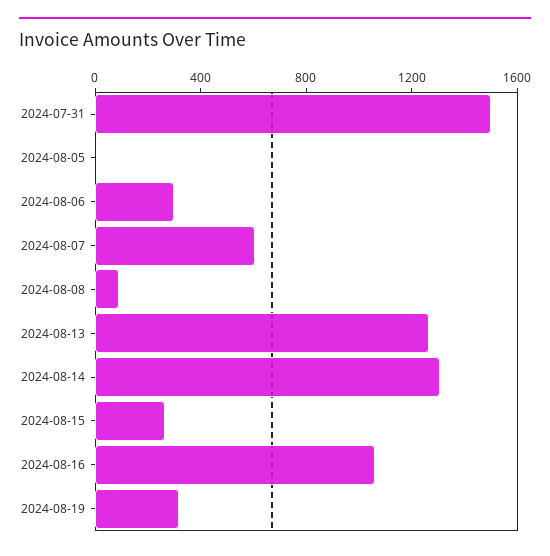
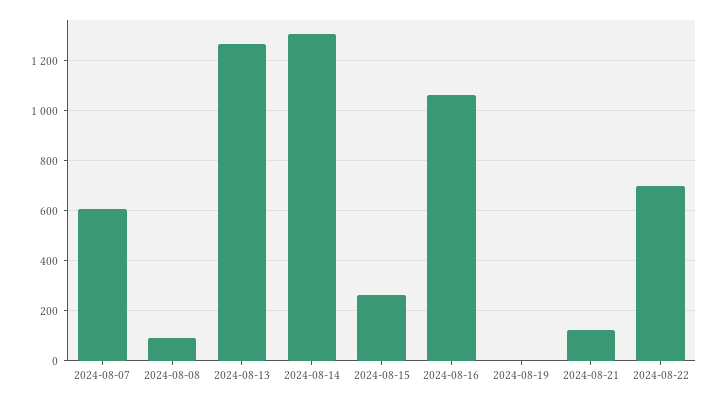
2024-07-31: 1500 -> none
2024-08-05: 0 -> none
2024-08-06: 300 -> none
2024-08-19: 300 -> 0
2024-08-21: none -> 125
2024-08-22: none -> 700

